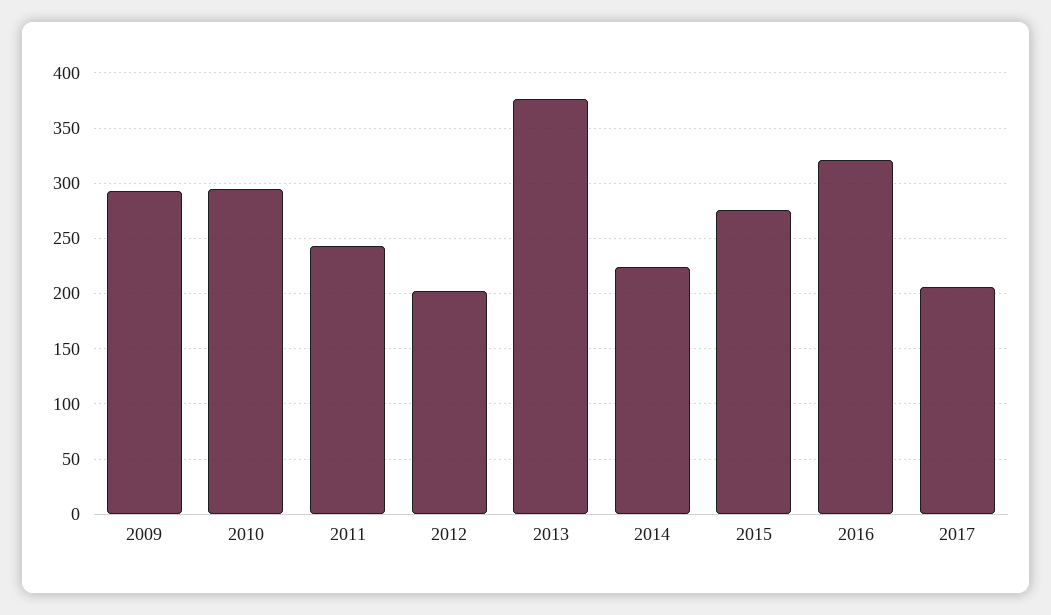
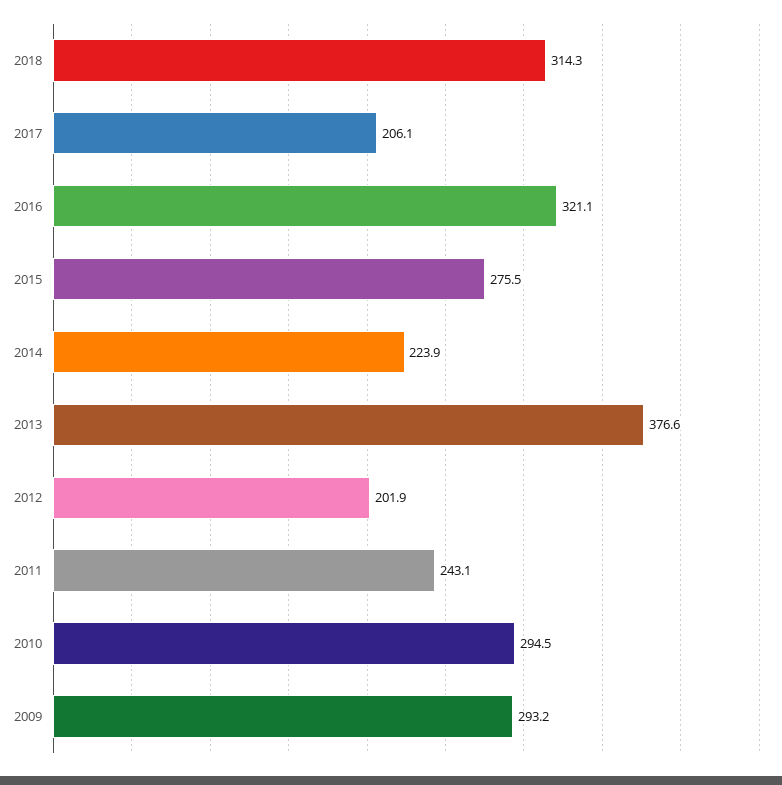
2018: none -> 314.3

